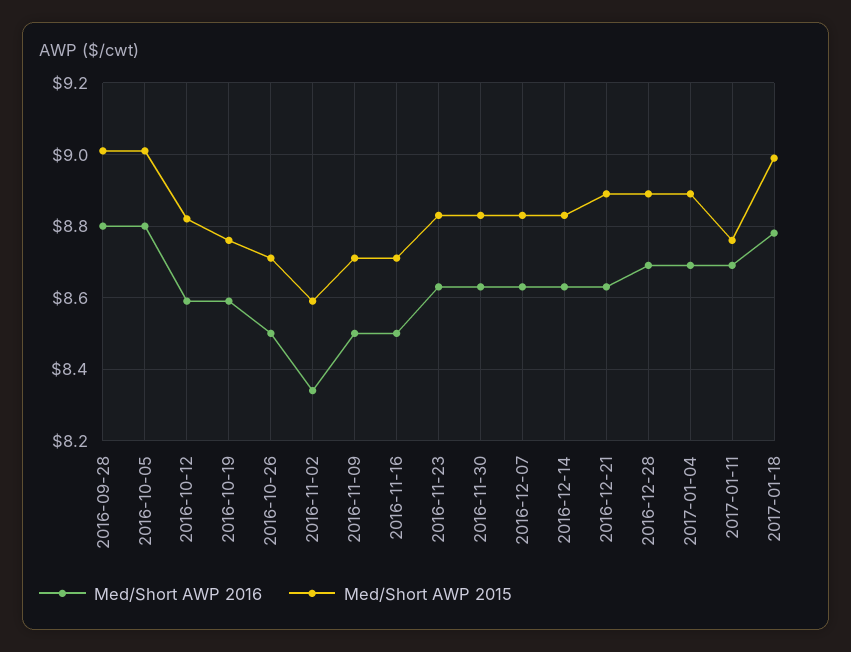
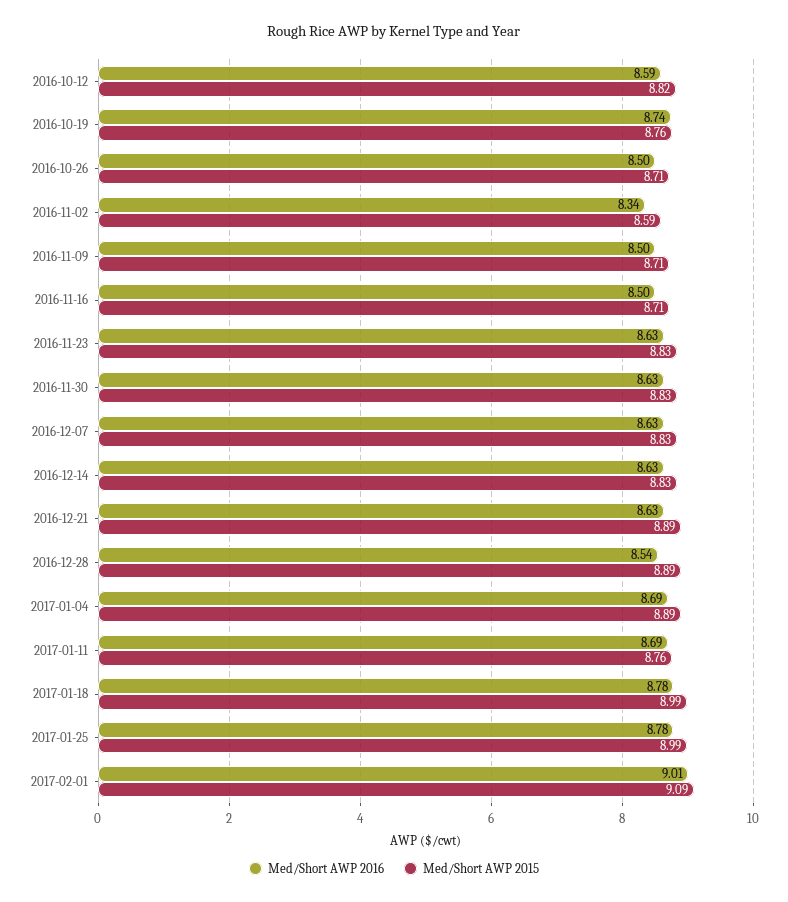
Med/Short AWP 2016, 2016-09-28: 8.8 -> none
Med/Short AWP 2015, 2016-09-28: 9 -> none
Med/Short AWP 2016, 2016-10-05: 8.8 -> none
Med/Short AWP 2015, 2016-10-05: 9 -> none
Med/Short AWP 2016, 2016-10-19: 8.6 -> 8.74
Med/Short AWP 2016, 2016-12-28: 8.7 -> 8.54
Med/Short AWP 2016, 2017-01-25: none -> 8.78
Med/Short AWP 2015, 2017-01-25: none -> 8.99
Med/Short AWP 2016, 2017-02-01: none -> 9.01
Med/Short AWP 2015, 2017-02-01: none -> 9.09

